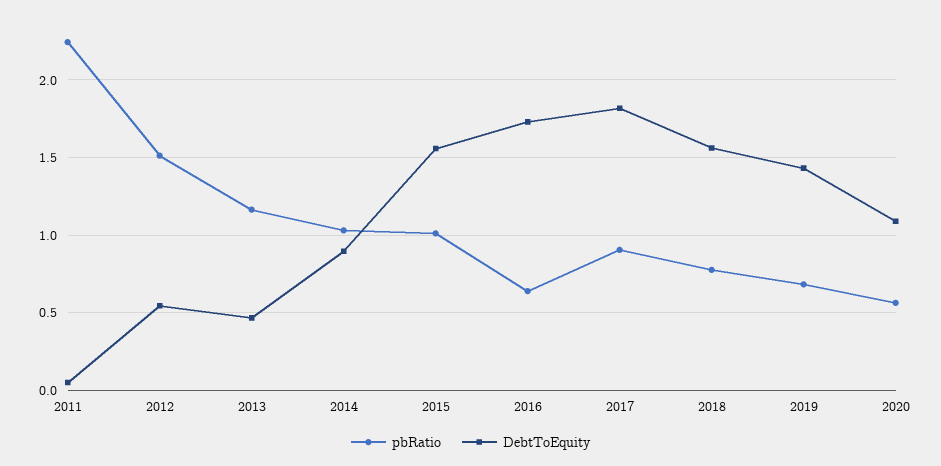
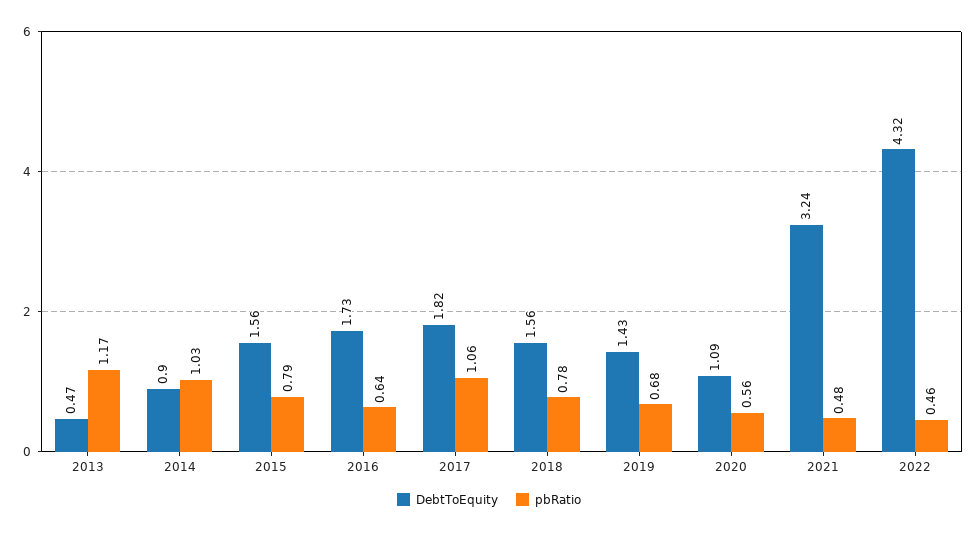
pbRatio, 2011: 2.25 -> none
DebtToEquity, 2011: 0.05 -> none
pbRatio, 2012: 1.5 -> none
DebtToEquity, 2012: 0.55 -> none
pbRatio, 2015: 1 -> 0.79
pbRatio, 2017: 0.9 -> 1.06
DebtToEquity, 2021: none -> 3.24
pbRatio, 2021: none -> 0.48
DebtToEquity, 2022: none -> 4.32
pbRatio, 2022: none -> 0.46

